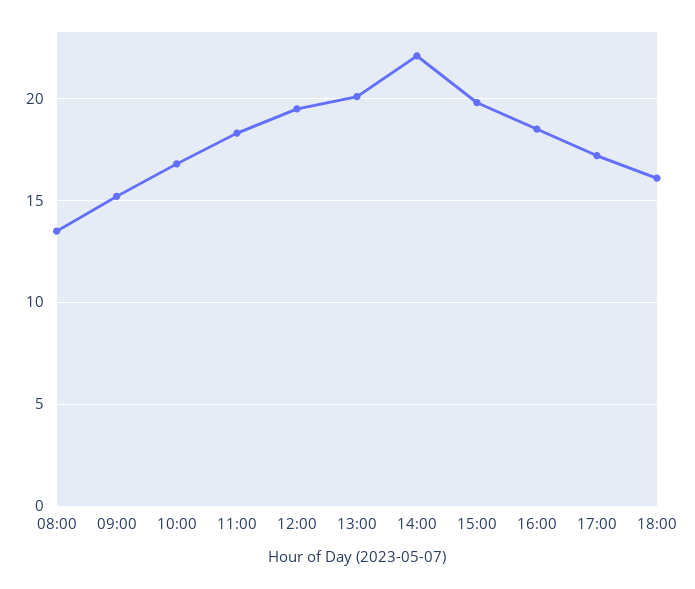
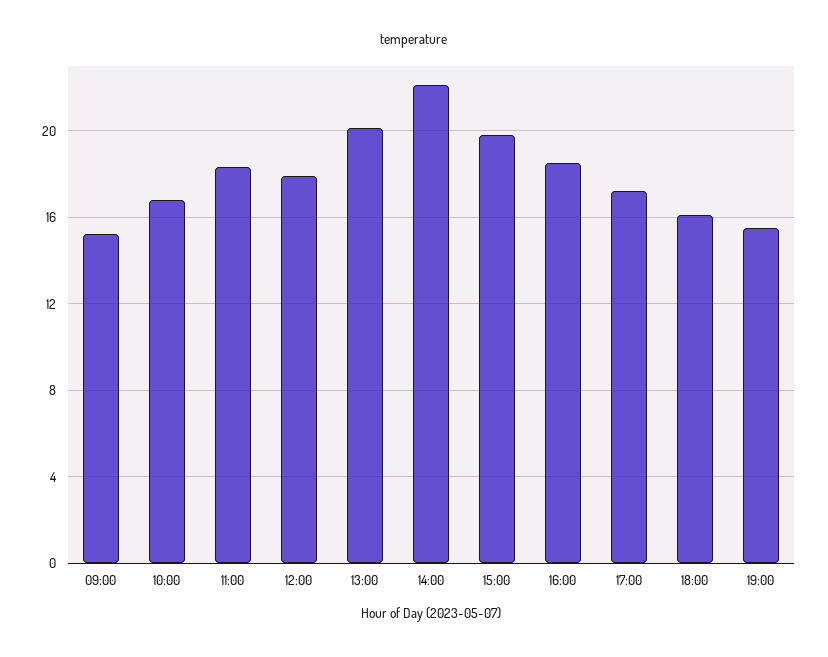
08:00: 13.5 -> none
12:00: 19.5 -> 18
19:00: none -> 15.5

